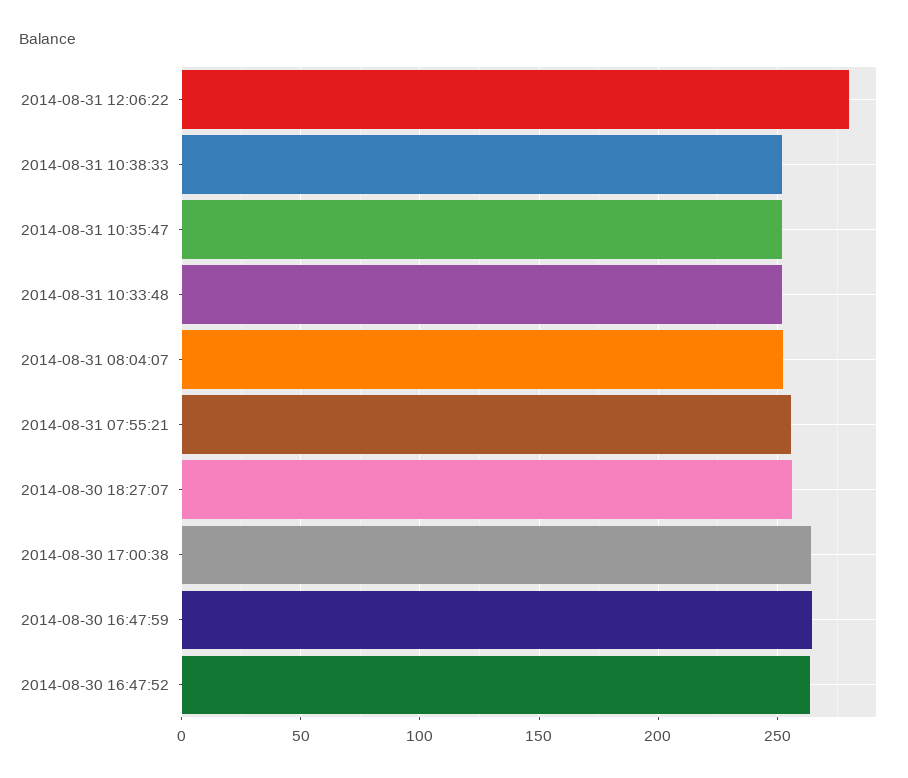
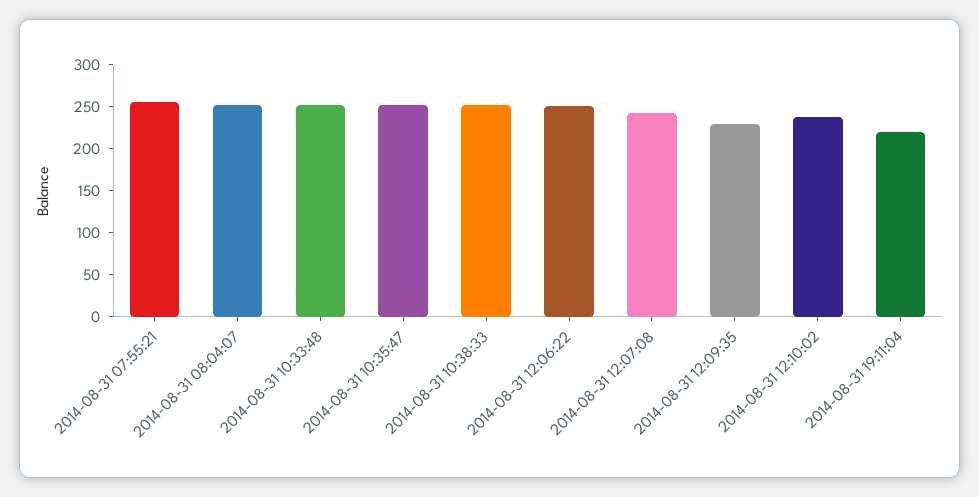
2014-08-31 12:06:22: 280 -> 250
2014-08-30 18:27:07: 255 -> none
2014-08-30 17:00:38: 265 -> none
2014-08-30 16:47:59: 265 -> none
2014-08-30 16:47:52: 265 -> none
2014-08-31 12:07:08: none -> 240
2014-08-31 12:09:35: none -> 230
2014-08-31 12:10:02: none -> 240
2014-08-31 19:11:04: none -> 220

